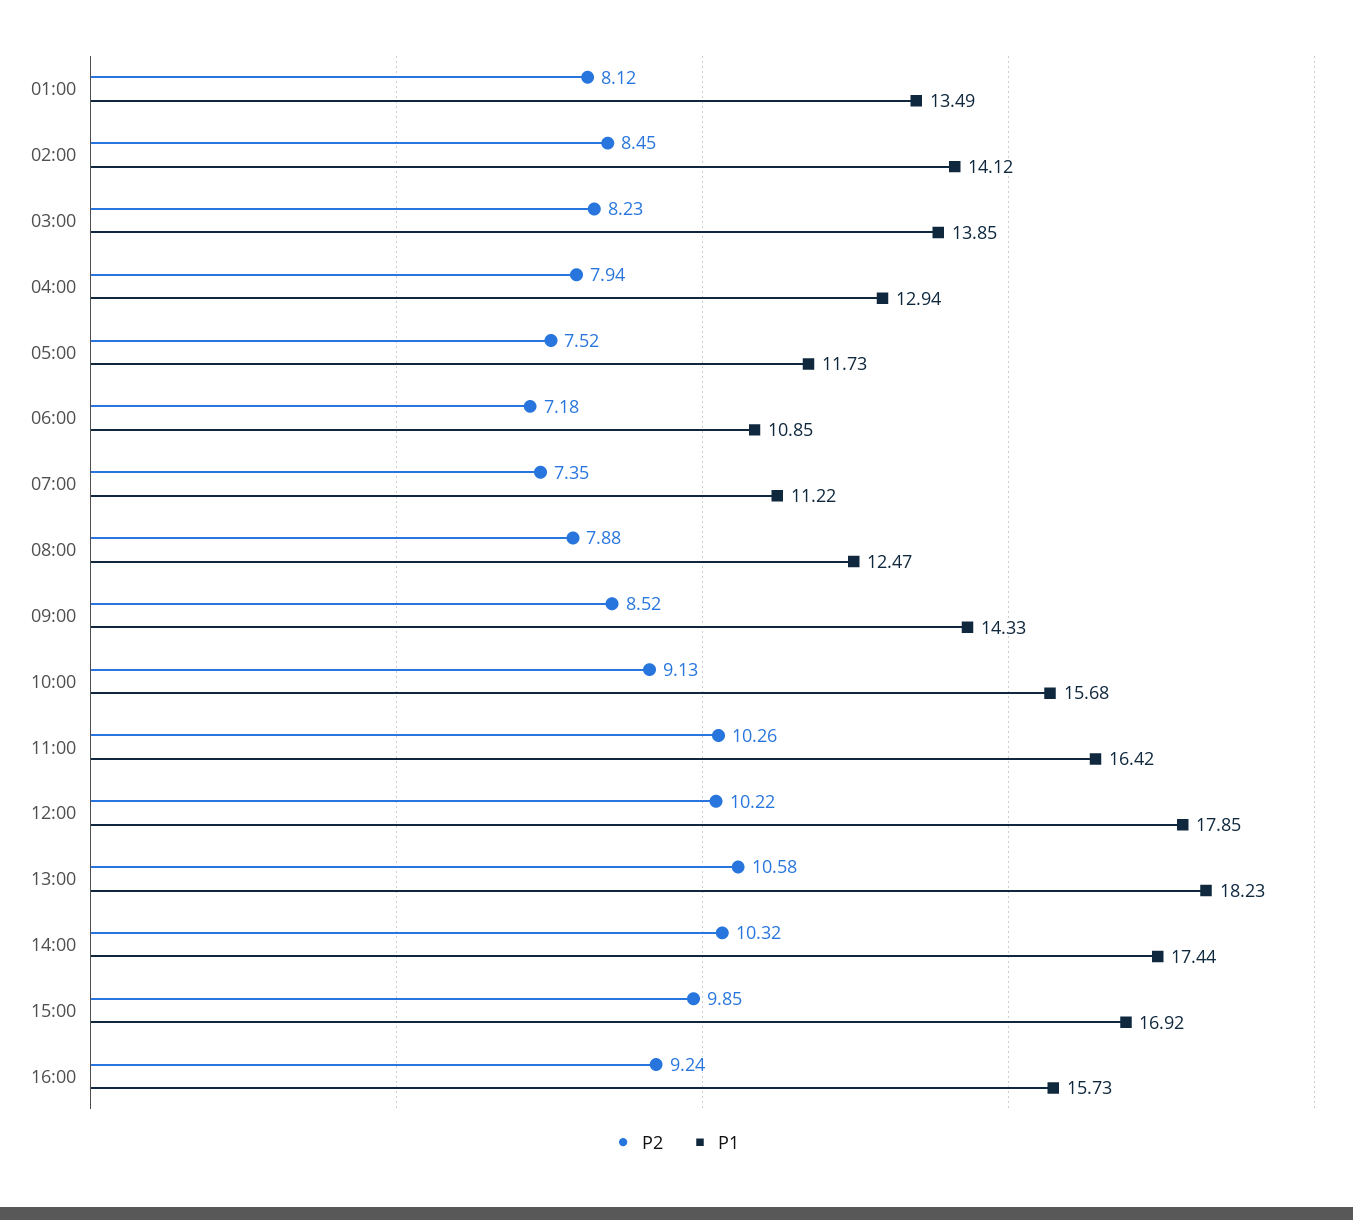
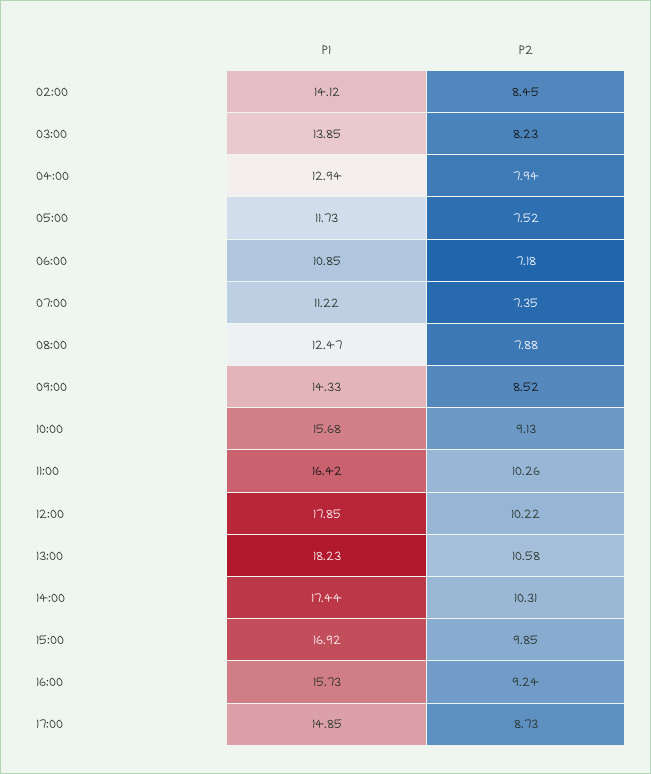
P2, 01:00: 8.12 -> none
P1, 01:00: 13.49 -> none
P2, 14:00: 10.32 -> 10.31
P1, 17:00: none -> 14.85
P2, 17:00: none -> 8.73

